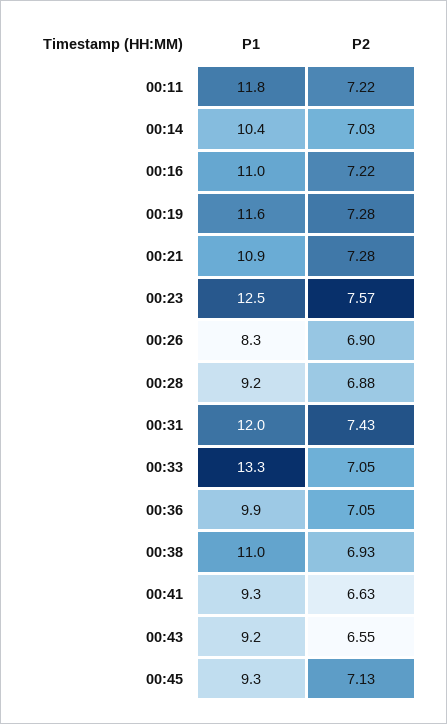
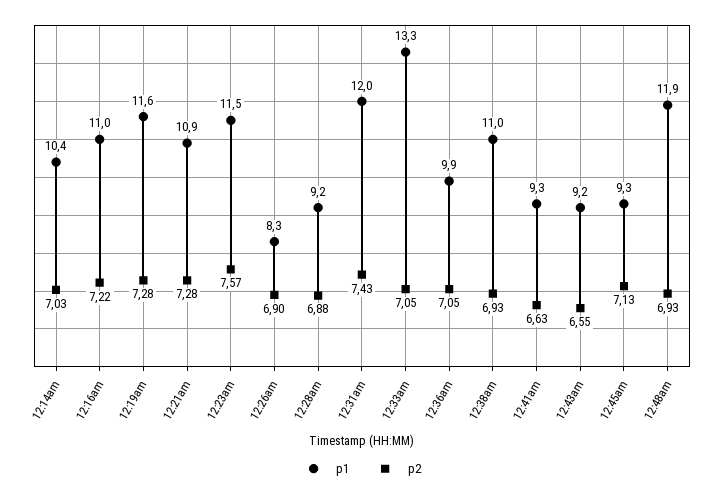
P1, 00:11: 11.8 -> none
P2, 00:11: 7.22 -> none
P1, 00:23: 12.5 -> 11.5
P1, 12:48am: none -> 11.9
P2, 12:48am: none -> 6.93

